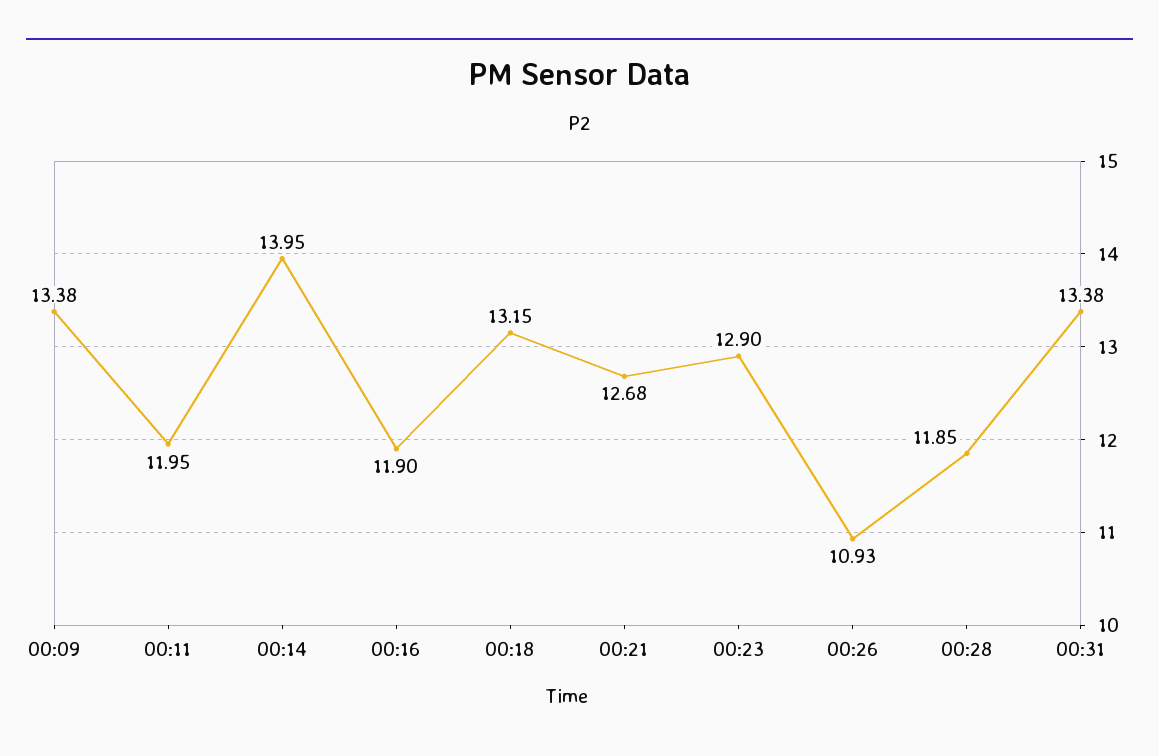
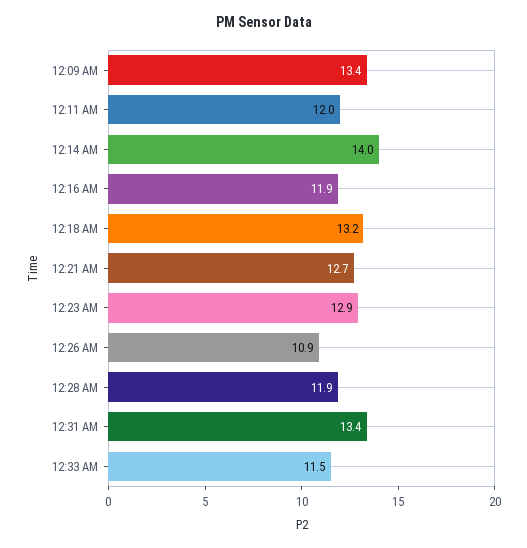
12:33 AM: none -> 11.5

